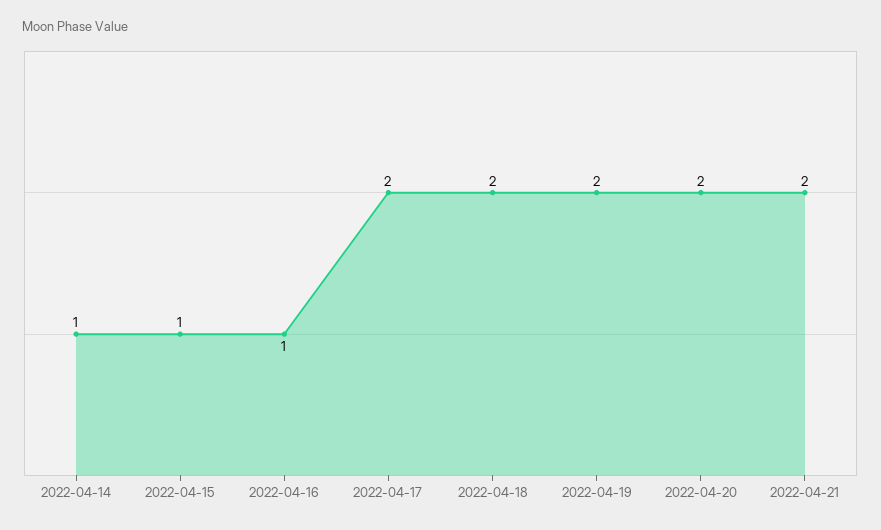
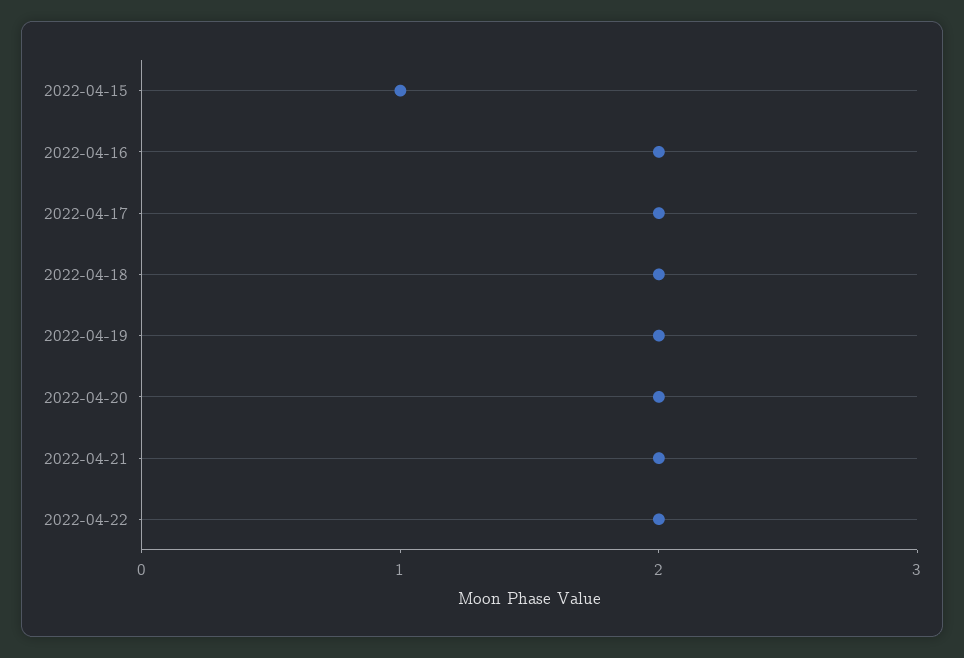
2022-04-14: 1 -> none
2022-04-16: 1 -> 2
2022-04-22: none -> 2

